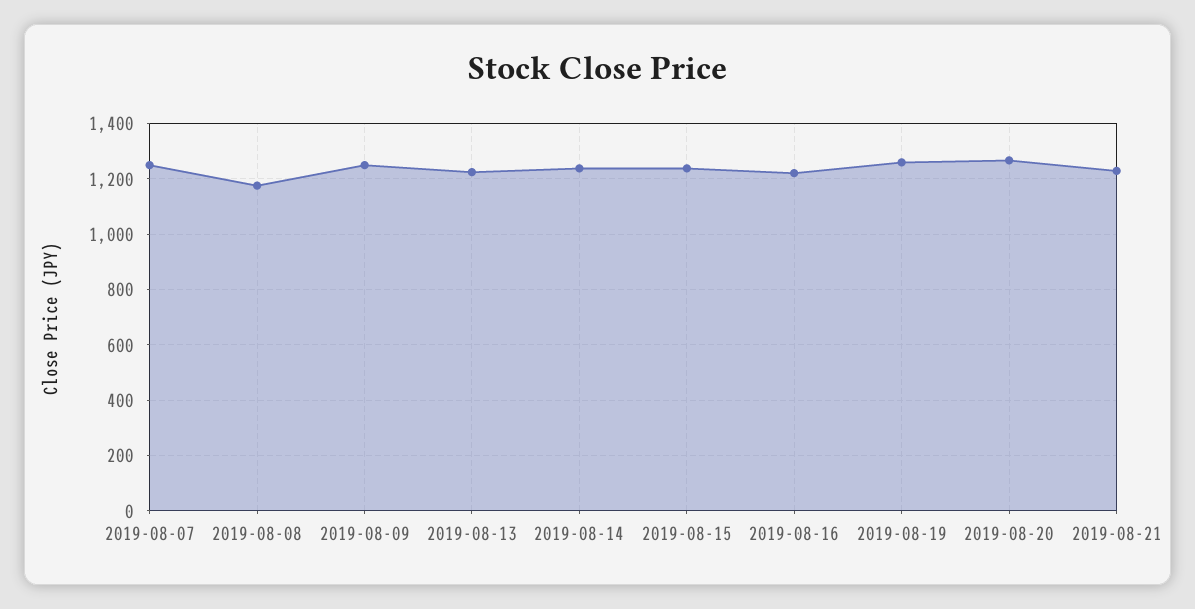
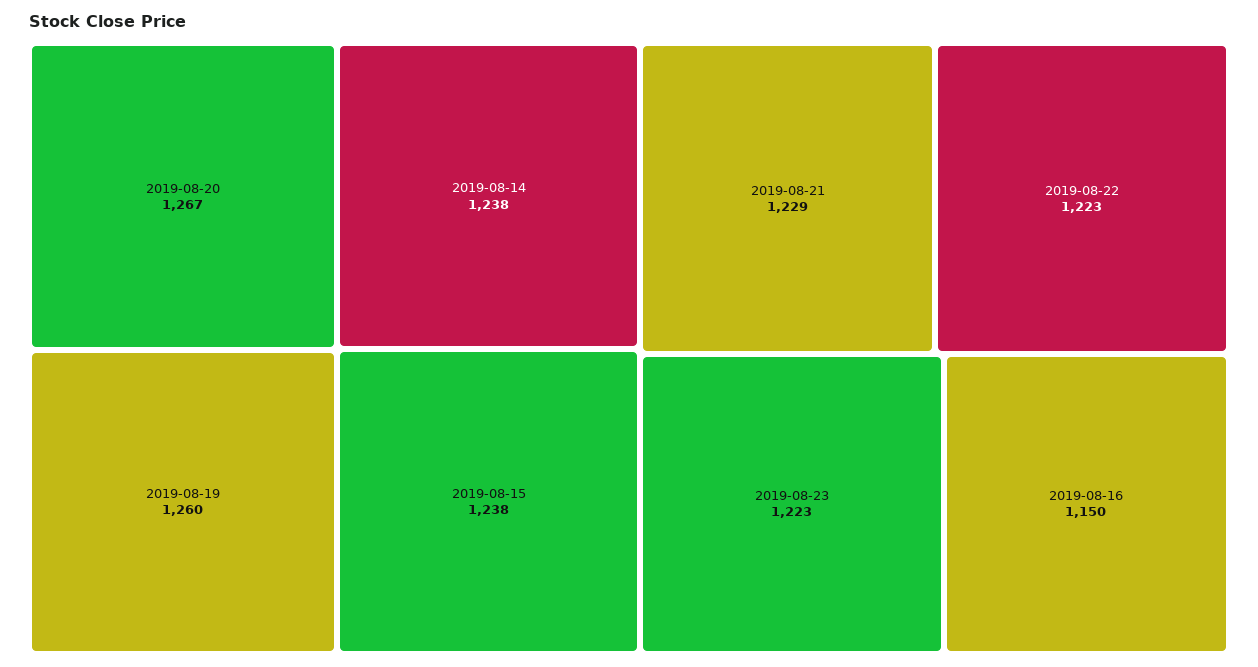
2019-08-07: 1250 -> none
2019-08-08: 1175 -> none
2019-08-09: 1250 -> none
2019-08-13: 1225 -> none
2019-08-16: 1225 -> 1150
2019-08-22: none -> 1223
2019-08-23: none -> 1223

